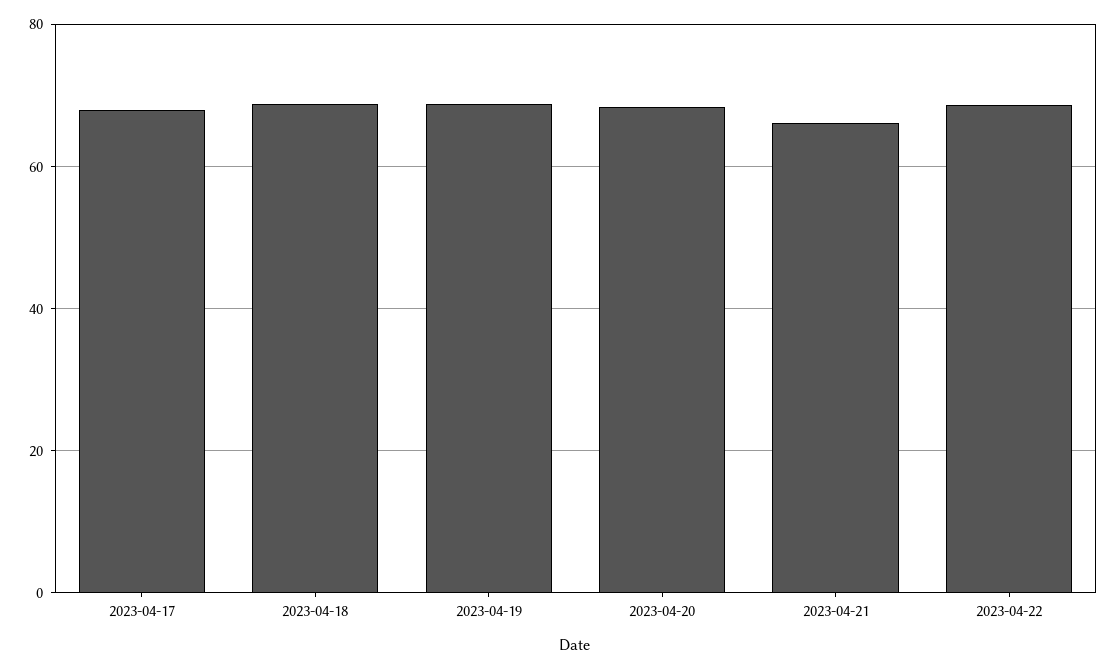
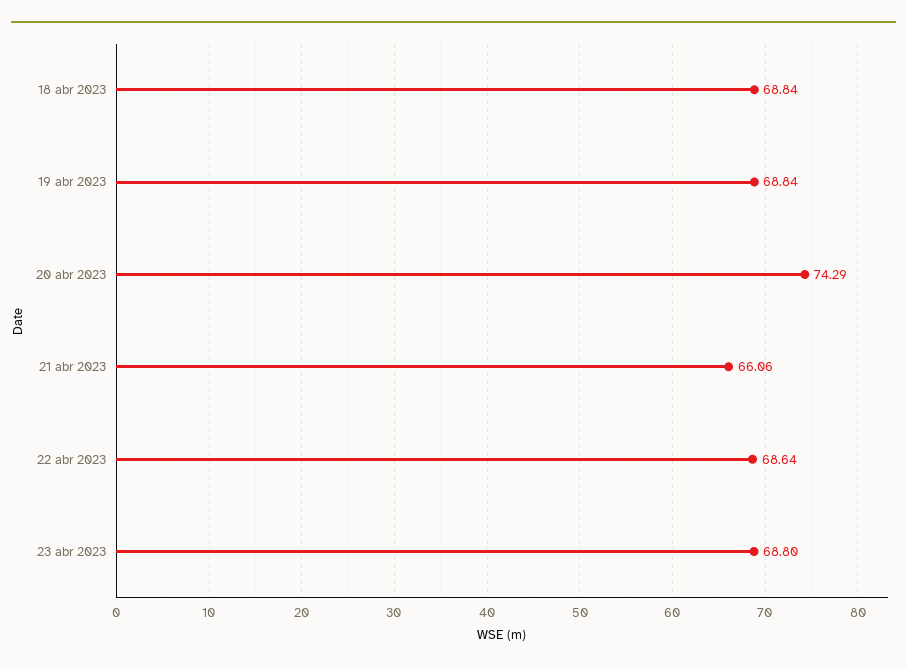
2023-04-17: 68 -> none
2023-04-20: 68 -> 74.29
23 abr 2023: none -> 68.8

